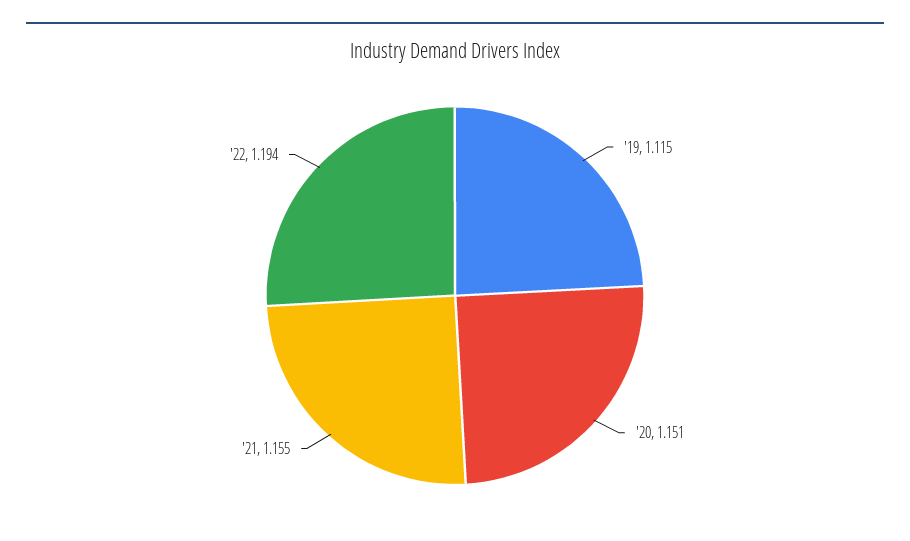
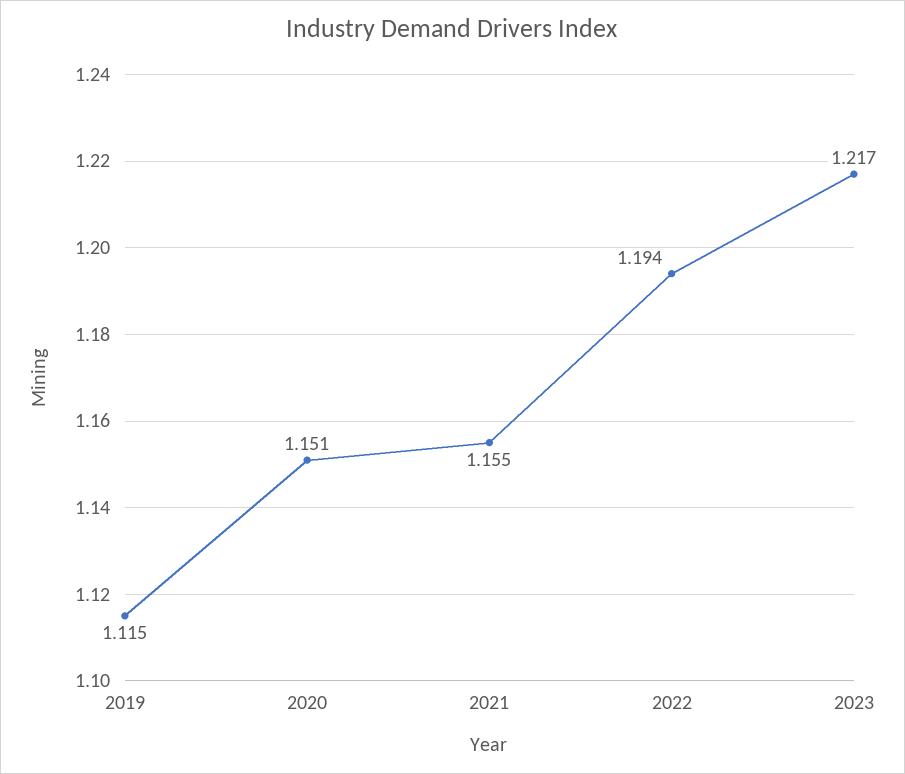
2023: none -> 1.217

